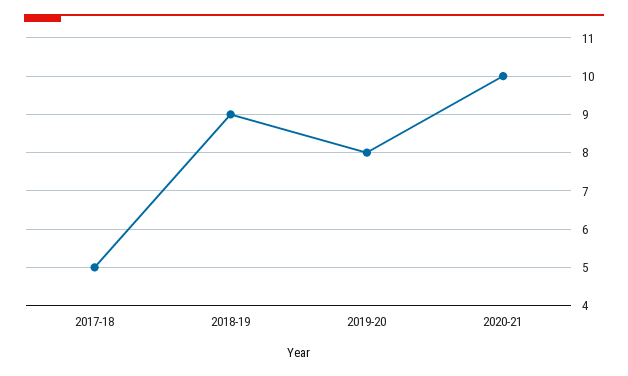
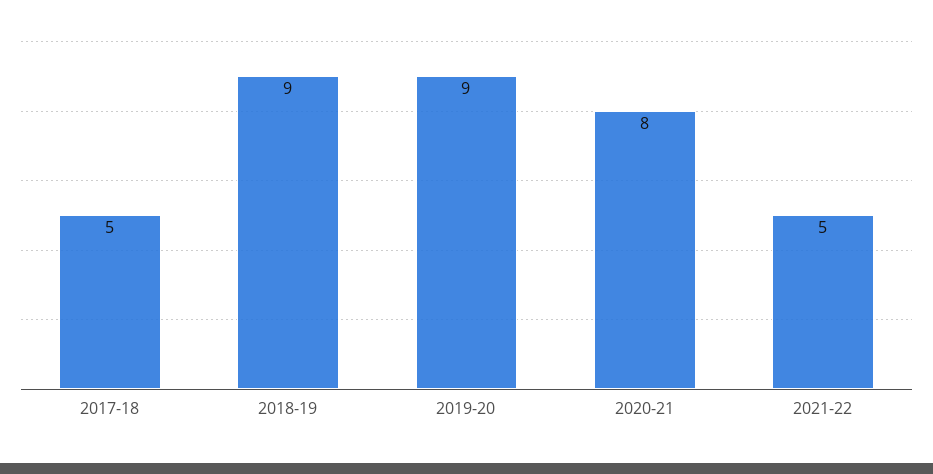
2019-20: 8 -> 9
2020-21: 10 -> 8
2021-22: none -> 5

